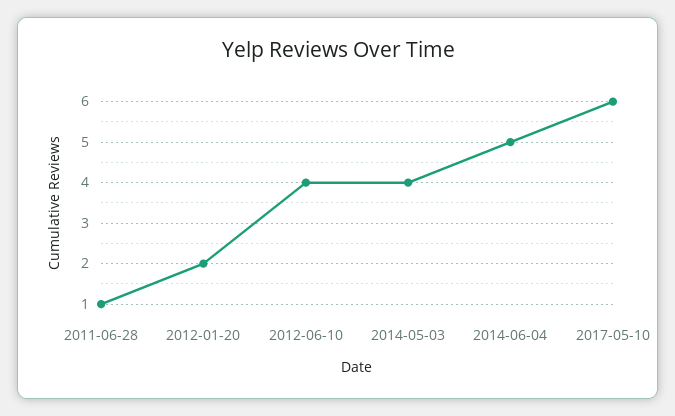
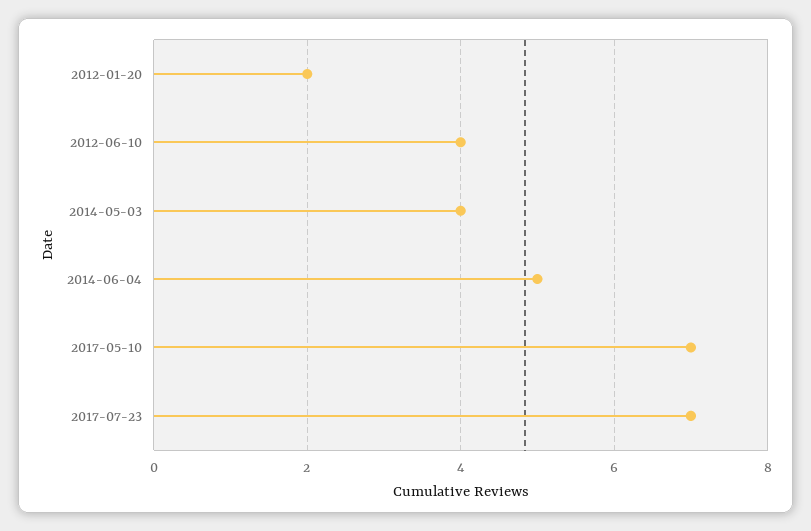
2011-06-28: 1 -> none
2017-05-10: 6 -> 7
2017-07-23: none -> 7

